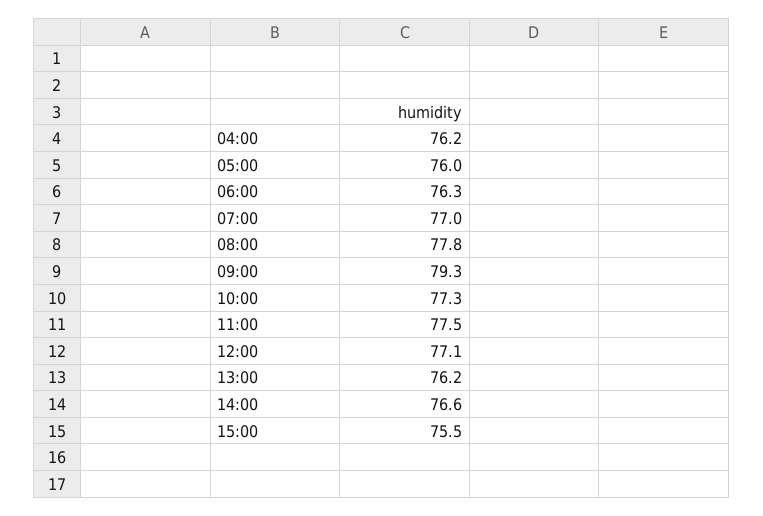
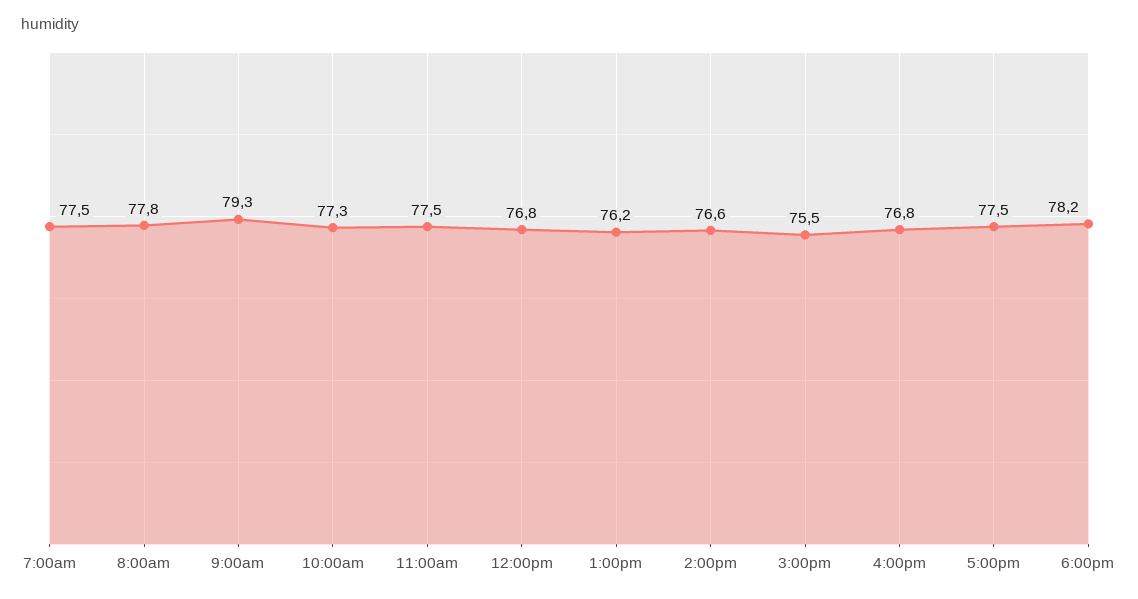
04:00: 76.2 -> none
05:00: 76 -> none
06:00: 76.3 -> none
07:00: 77 -> 77.5
12:00: 77.1 -> 76.8
4:00pm: none -> 76.8
5:00pm: none -> 77.5
6:00pm: none -> 78.2

